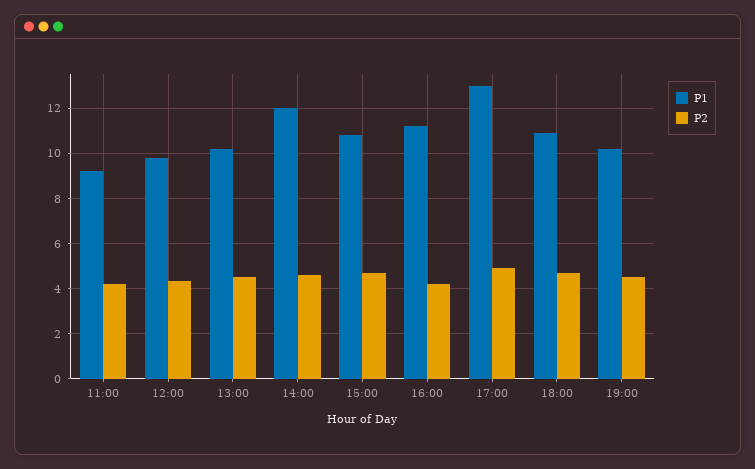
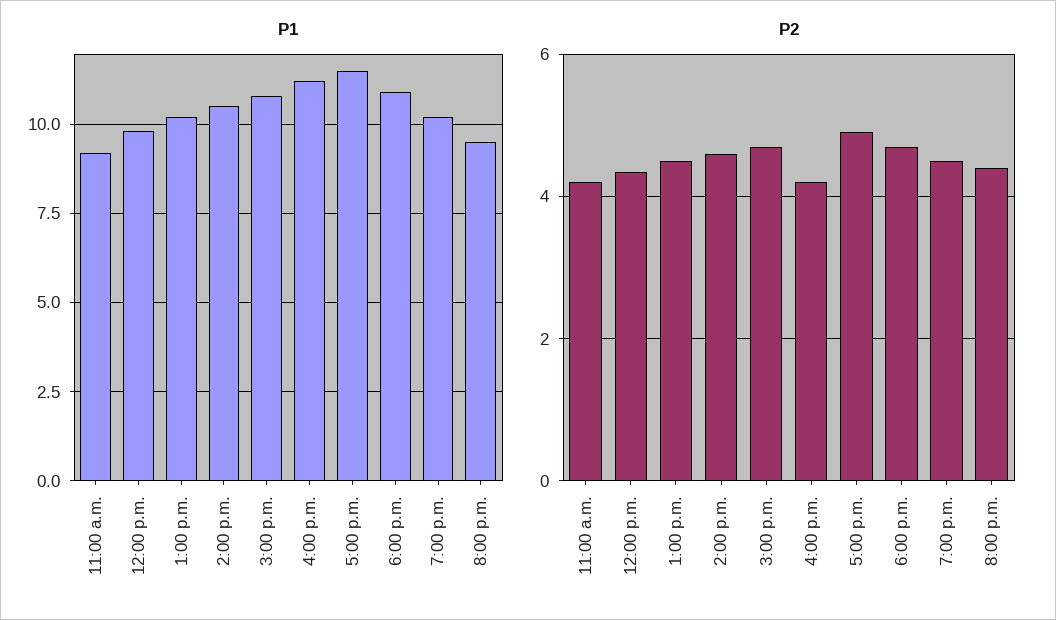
P1, 14:00: 12 -> 10.5
P1, 17:00: 13 -> 11.5
P1, 8:00 p.m.: none -> 9.5
P2, 8:00 p.m.: none -> 4.4

